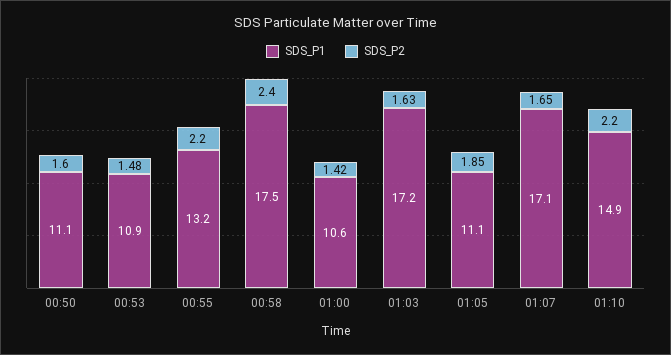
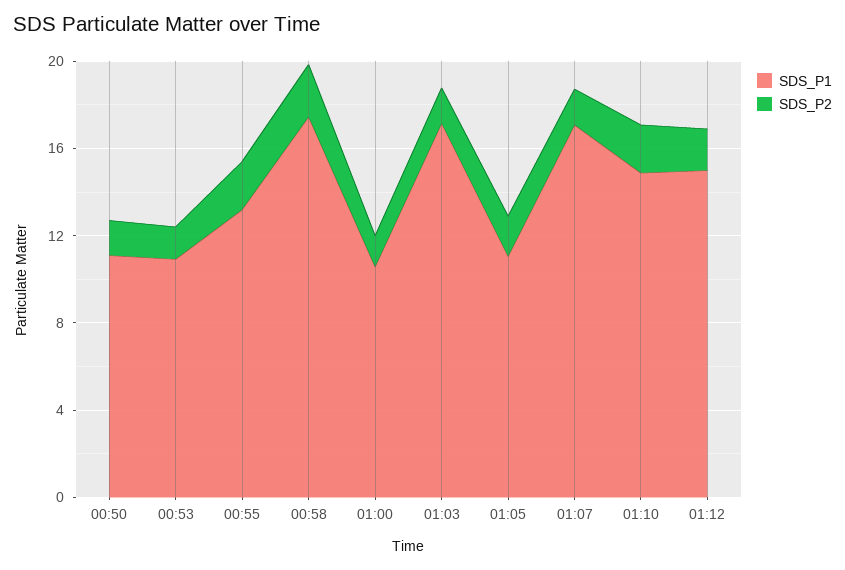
SDS_P1, 01:12: none -> 15
SDS_P2, 01:12: none -> 2

